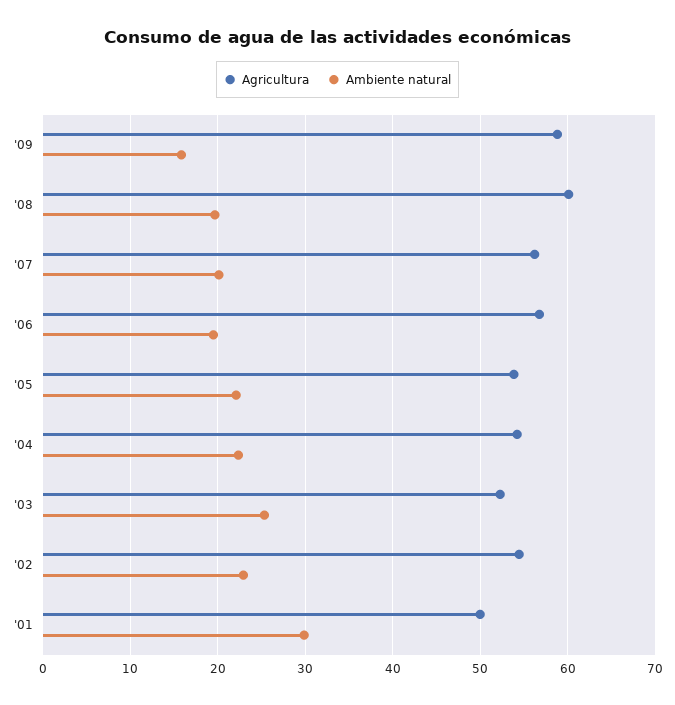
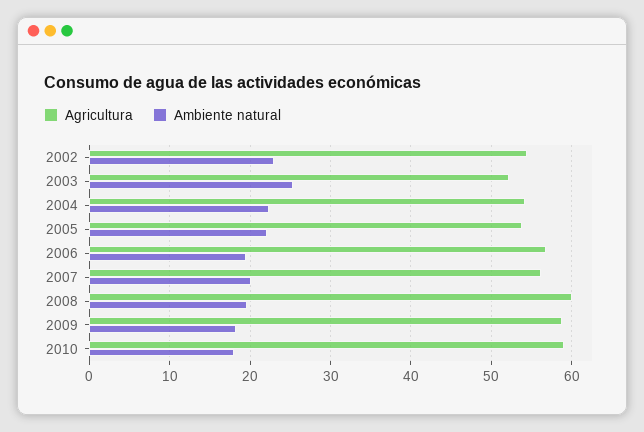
Ambiente natural, '09: 16 -> 18
Agricultura, '01: 50 -> none
Ambiente natural, '01: 30 -> none
Agricultura, 2010: none -> 59
Ambiente natural, 2010: none -> 18

